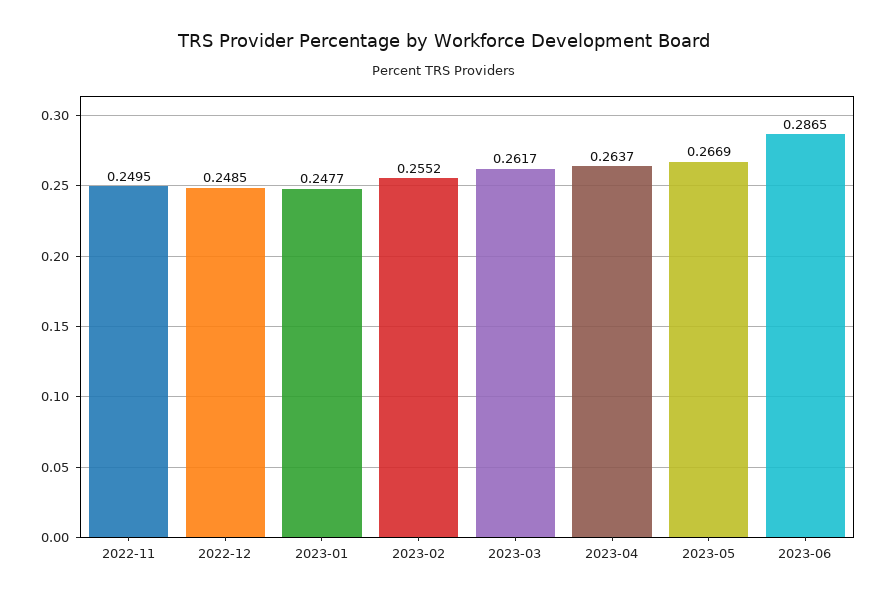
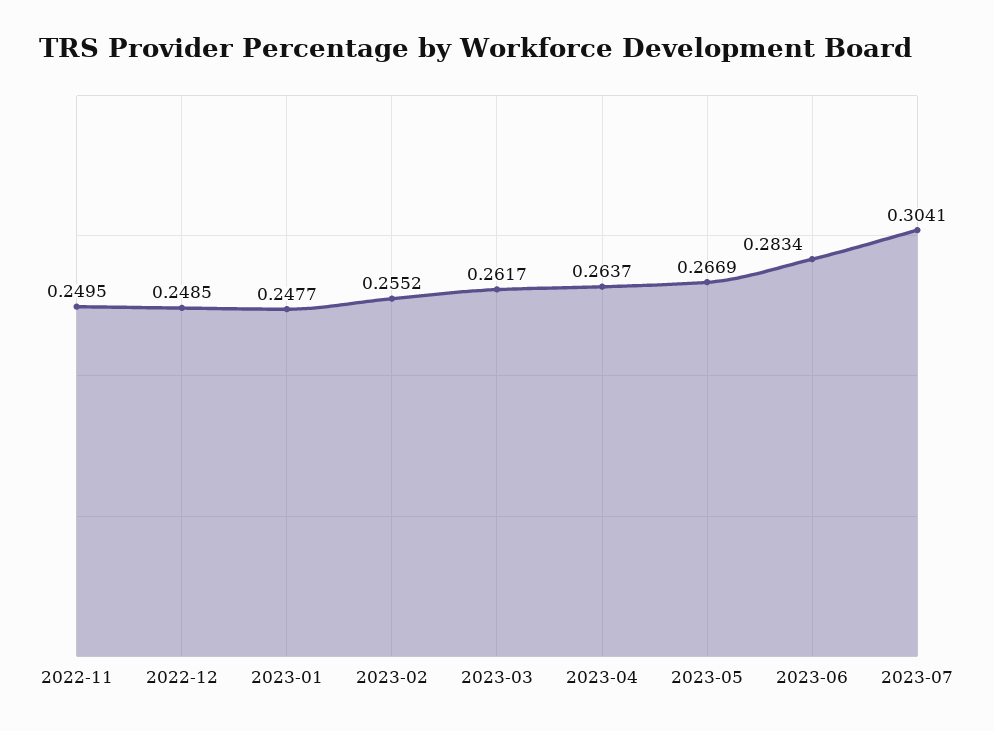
2023-06: 0.2865 -> 0.2834
2023-07: none -> 0.3041

